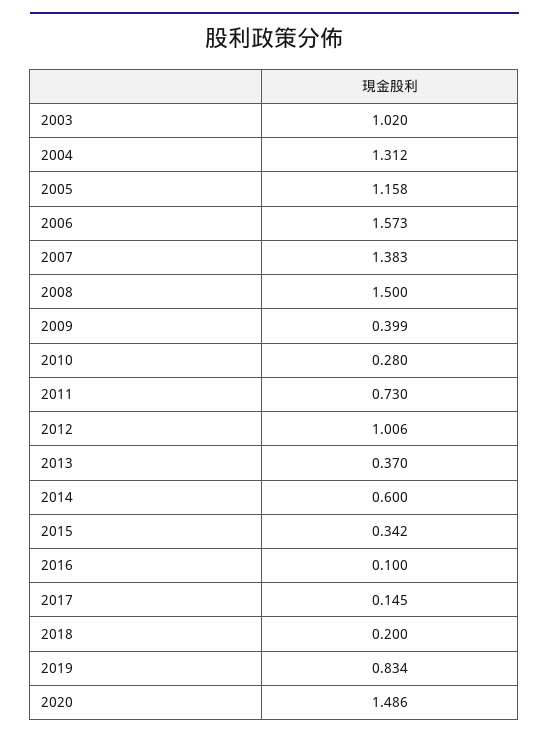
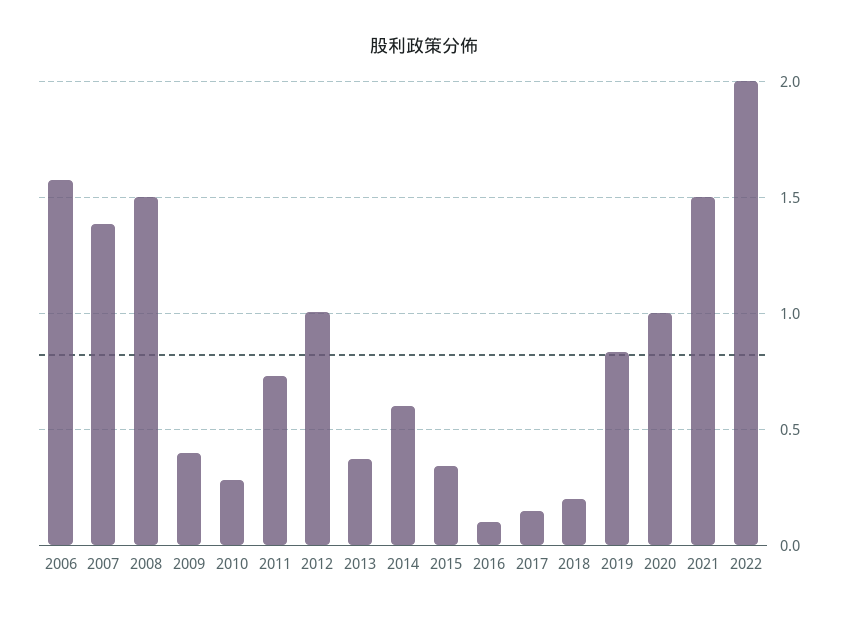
2003: 1.02 -> none
2004: 1.312 -> none
2005: 1.158 -> none
2020: 1.486 -> 1
2021: none -> 1.5
2022: none -> 2

